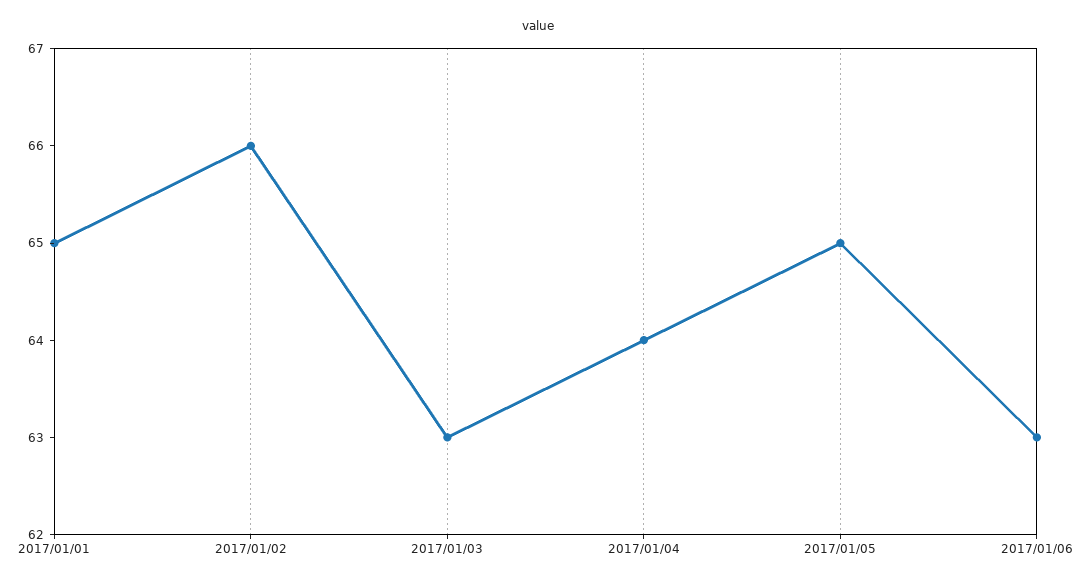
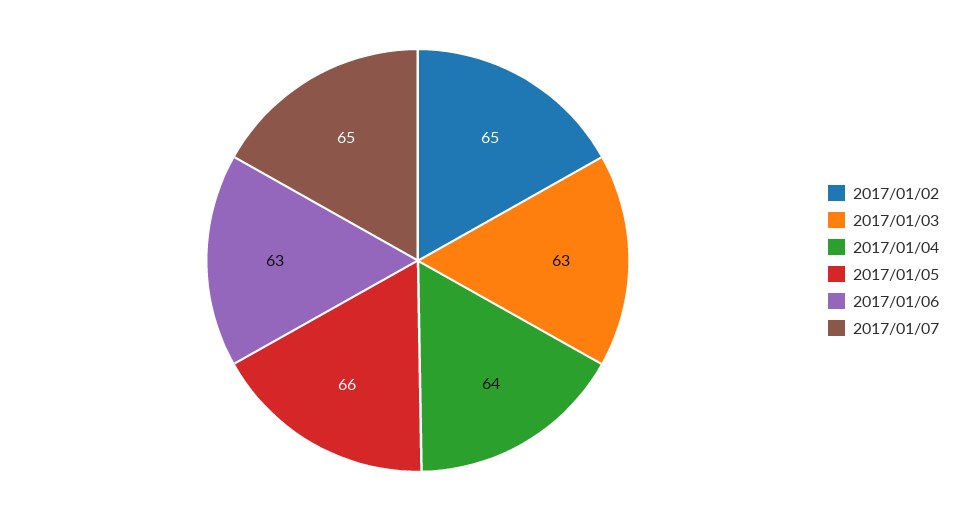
2017/01/01: 65 -> none
2017/01/02: 66 -> 65
2017/01/05: 65 -> 66
2017/01/07: none -> 65

